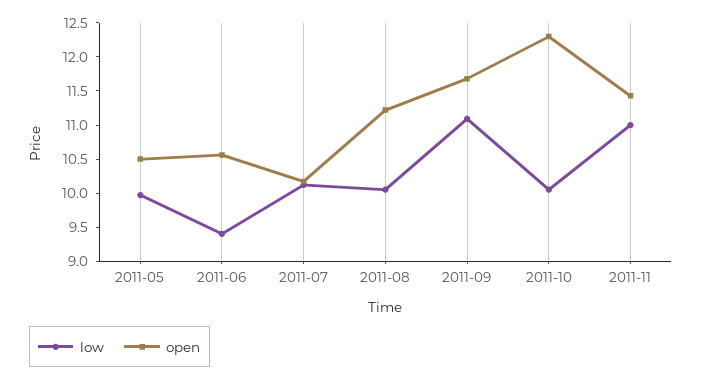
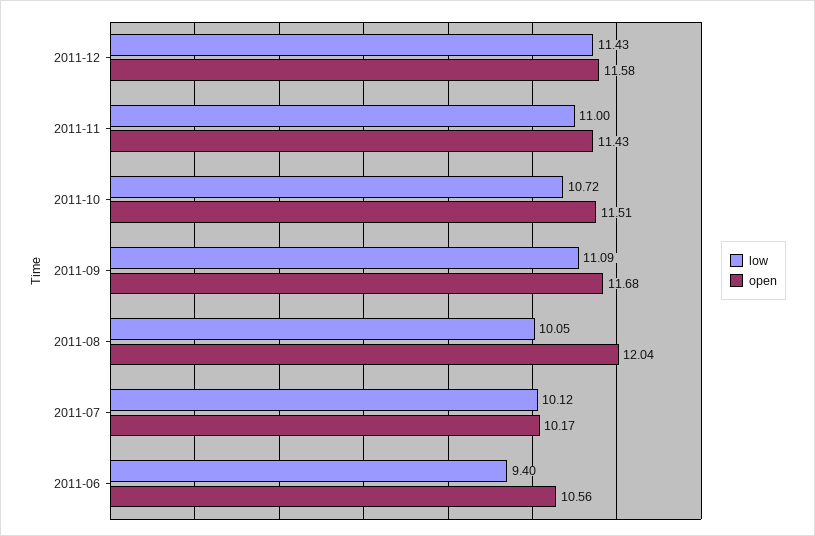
low, 2011-05: 10 -> none
open, 2011-05: 10.5 -> none
open, 2011-08: 11.25 -> 12.04
low, 2011-10: 10 -> 10.72
open, 2011-10: 12.25 -> 11.51
low, 2011-12: none -> 11.43
open, 2011-12: none -> 11.58

